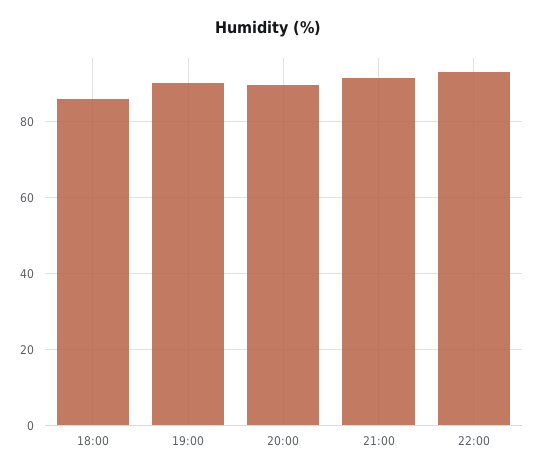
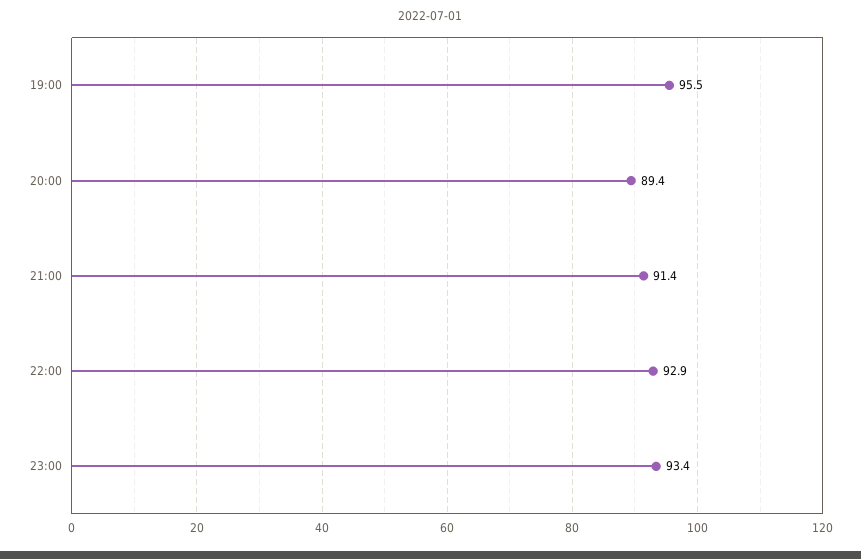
18:00: 86 -> none
19:00: 90 -> 95.5
23:00: none -> 93.4

